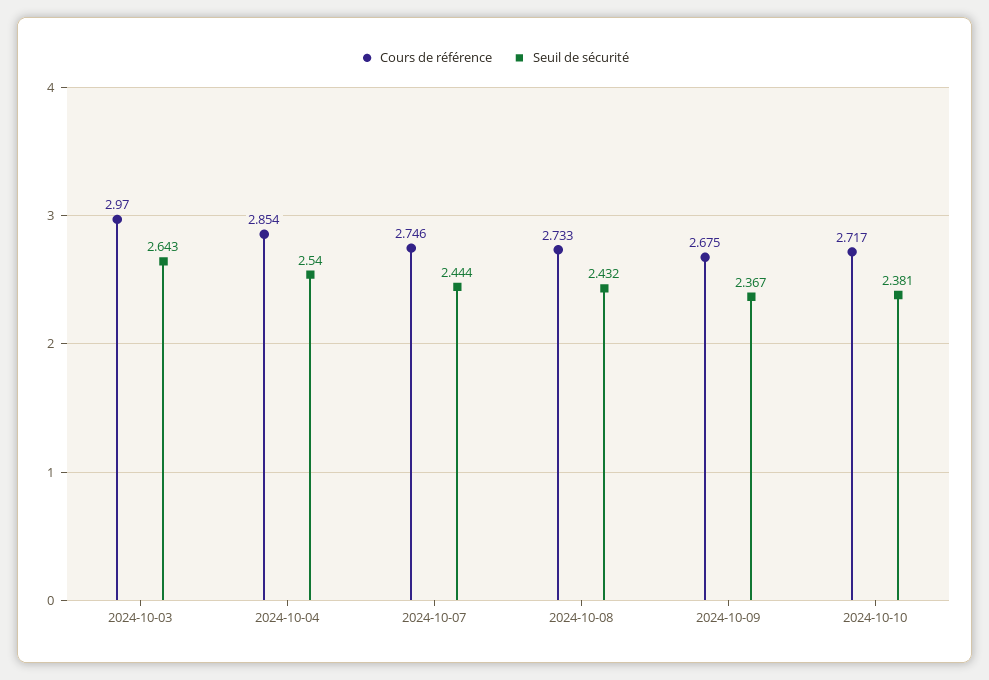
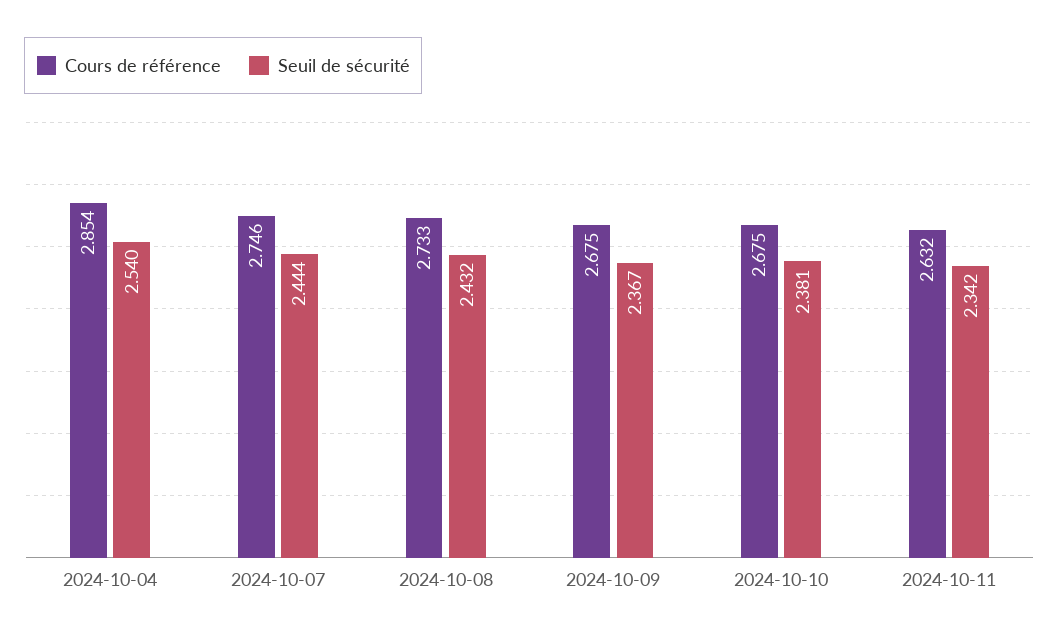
Cours de référence, 2024-10-03: 2.97 -> none
Seuil de sécurité, 2024-10-03: 2.643 -> none
Cours de référence, 2024-10-10: 2.717 -> 2.675
Cours de référence, 2024-10-11: none -> 2.632
Seuil de sécurité, 2024-10-11: none -> 2.342

